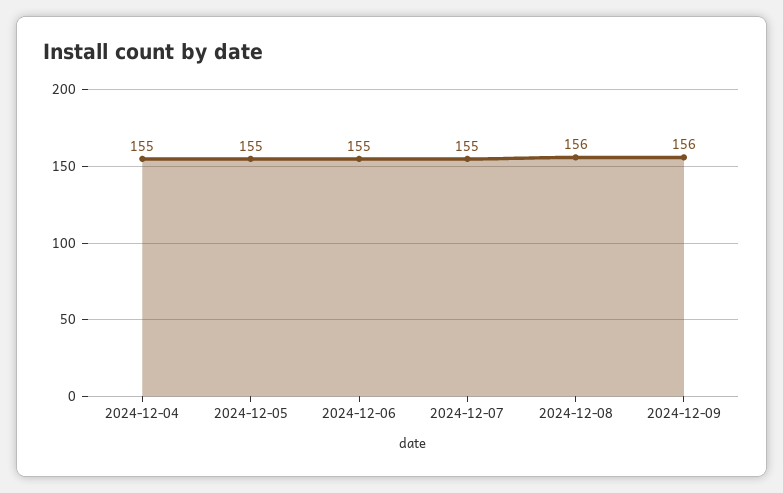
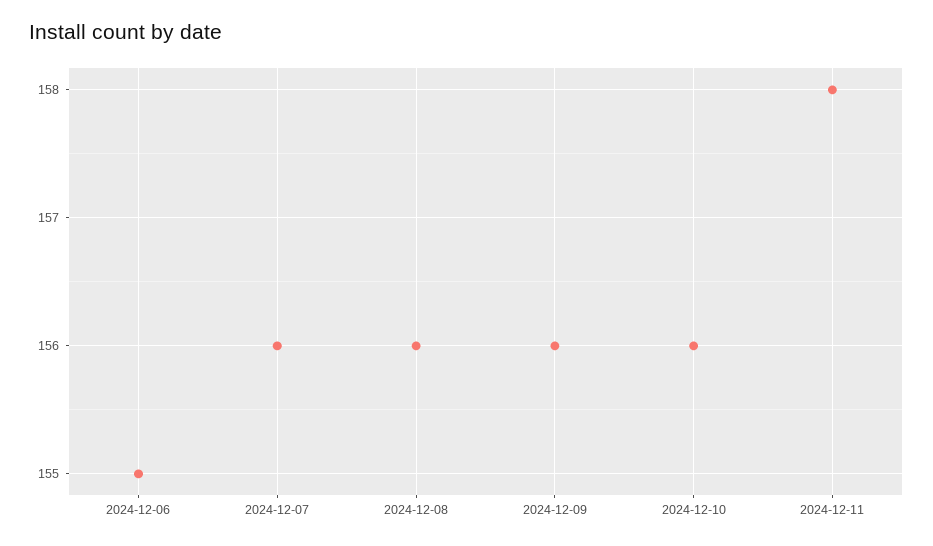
2024-12-04: 155 -> none
2024-12-05: 155 -> none
2024-12-07: 155 -> 156
2024-12-10: none -> 156
2024-12-11: none -> 158

